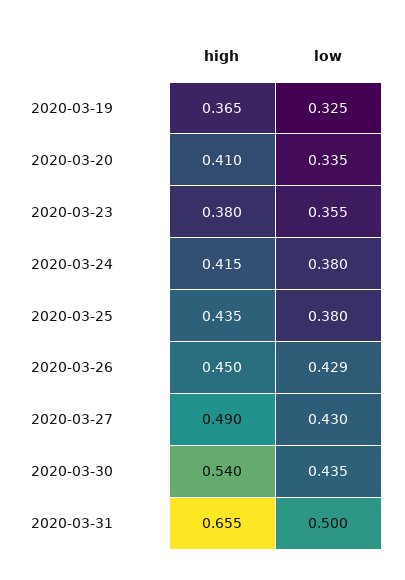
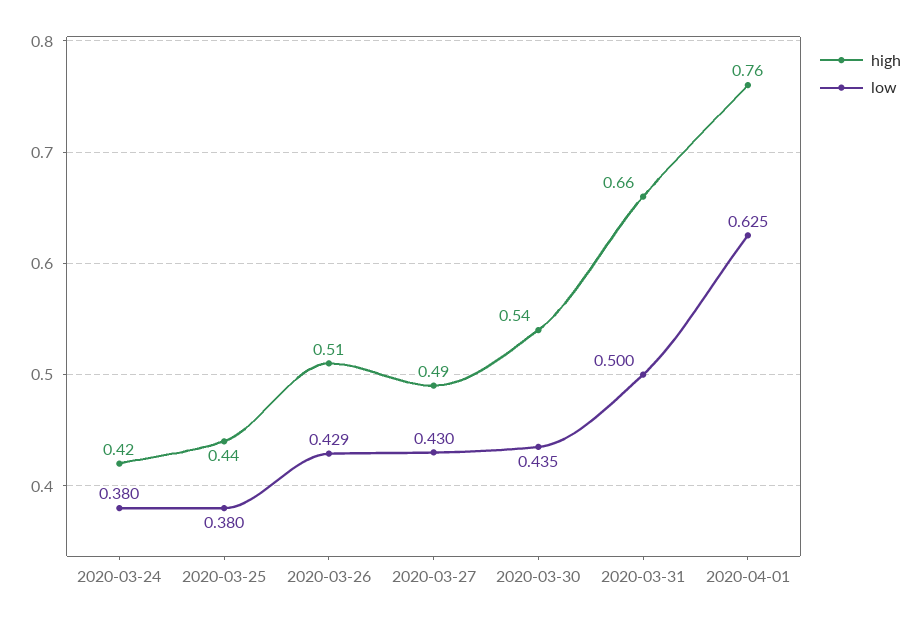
high, 2020-03-19: 0.365 -> none
low, 2020-03-19: 0.325 -> none
high, 2020-03-20: 0.41 -> none
low, 2020-03-20: 0.335 -> none
high, 2020-03-23: 0.38 -> none
low, 2020-03-23: 0.355 -> none
high, 2020-03-26: 0.45 -> 0.51
high, 2020-04-01: none -> 0.76
low, 2020-04-01: none -> 0.625

